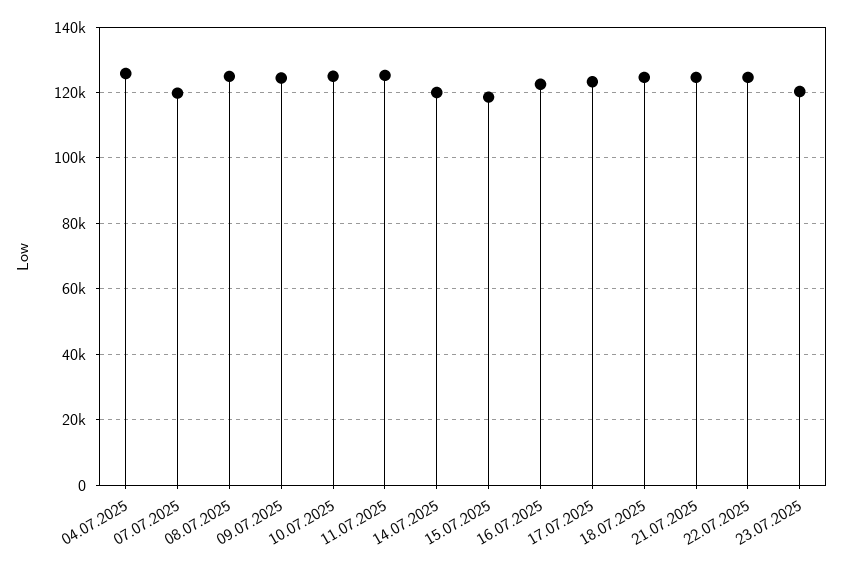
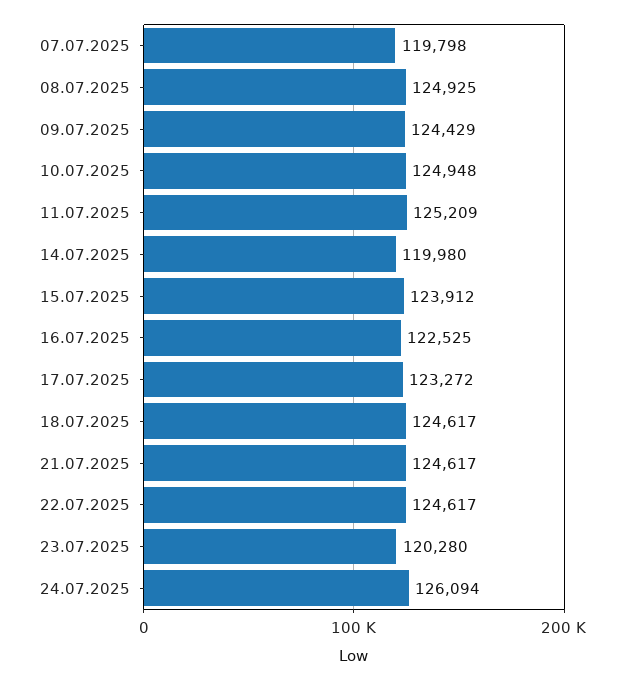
04.07.2025: 126000 -> none
15.07.2025: 118000 -> 123912
24.07.2025: none -> 126094

